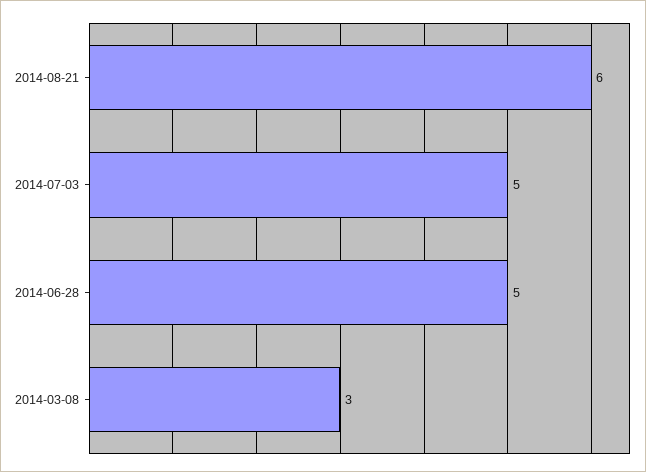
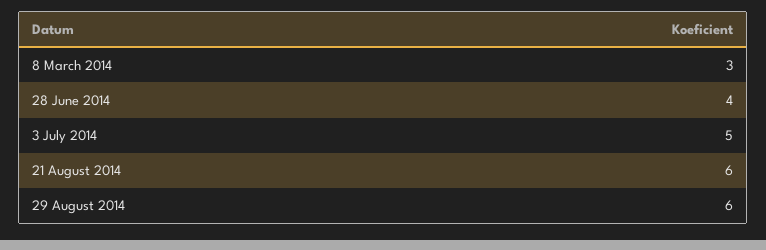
2014-06-28: 5 -> 4
29 August 2014: none -> 6

